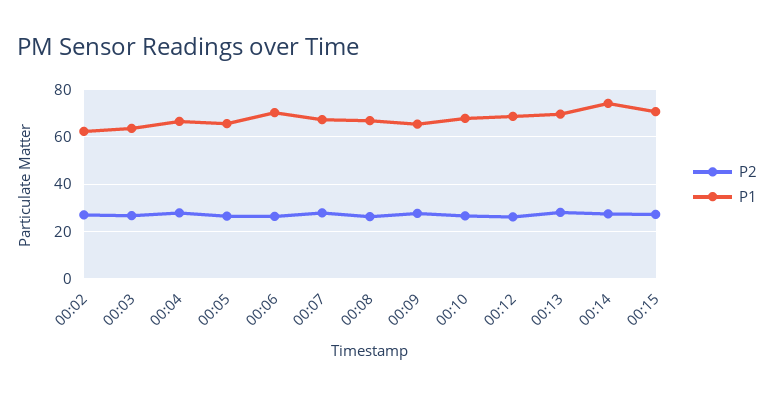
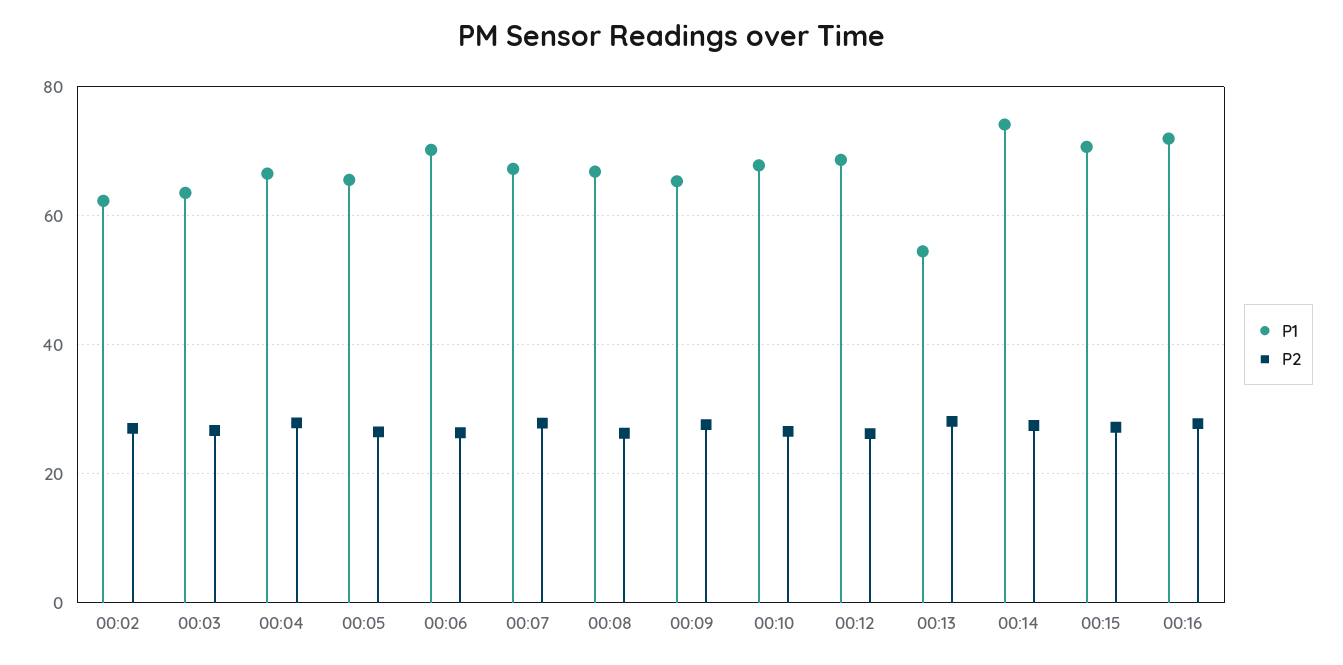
P1, 00:13: 70 -> 54
P1, 00:16: none -> 72
P2, 00:16: none -> 28

